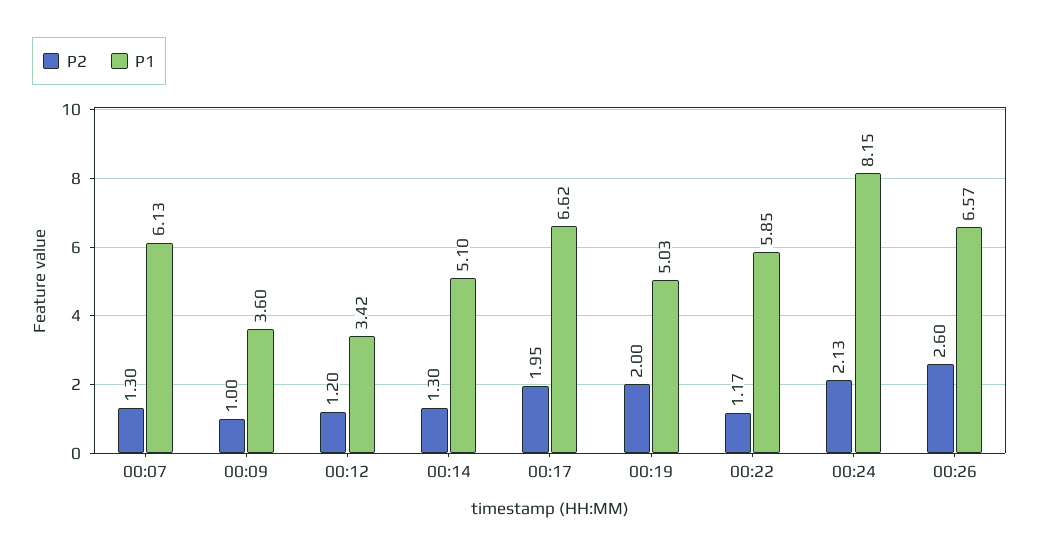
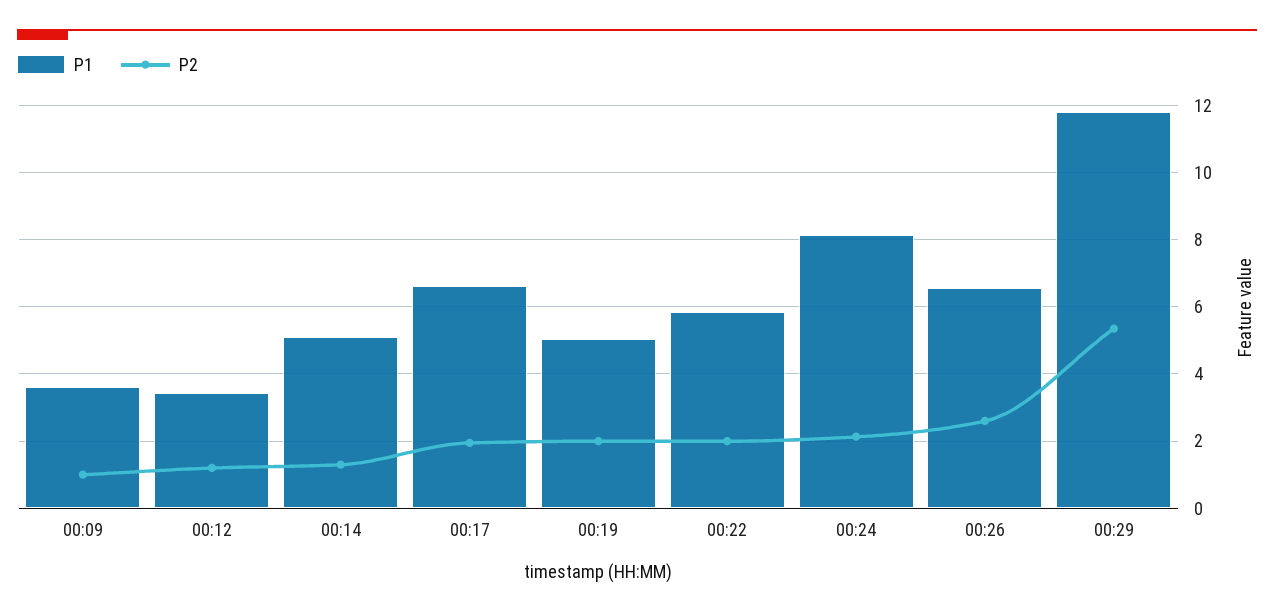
P2, 00:07: 1.3 -> none
P1, 00:07: 6.13 -> none
P2, 00:22: 1.17 -> 2
P1, 00:29: none -> 11.8
P2, 00:29: none -> 5.4

